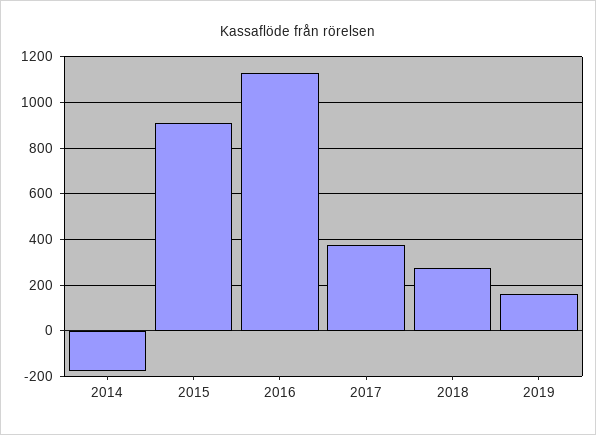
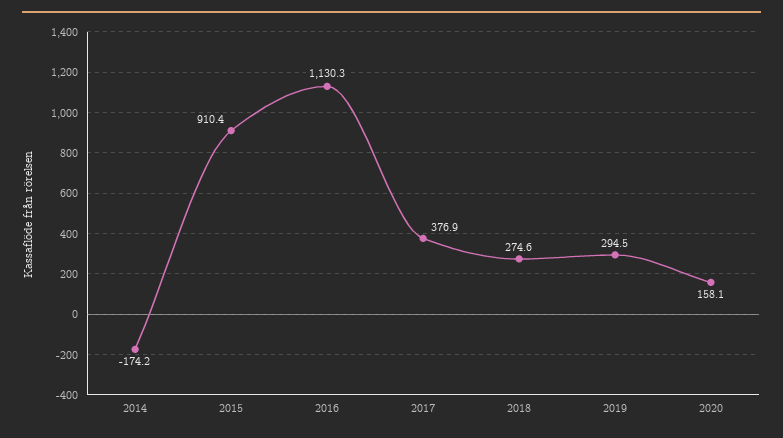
2019: 150 -> 294.5
2020: none -> 158.1

